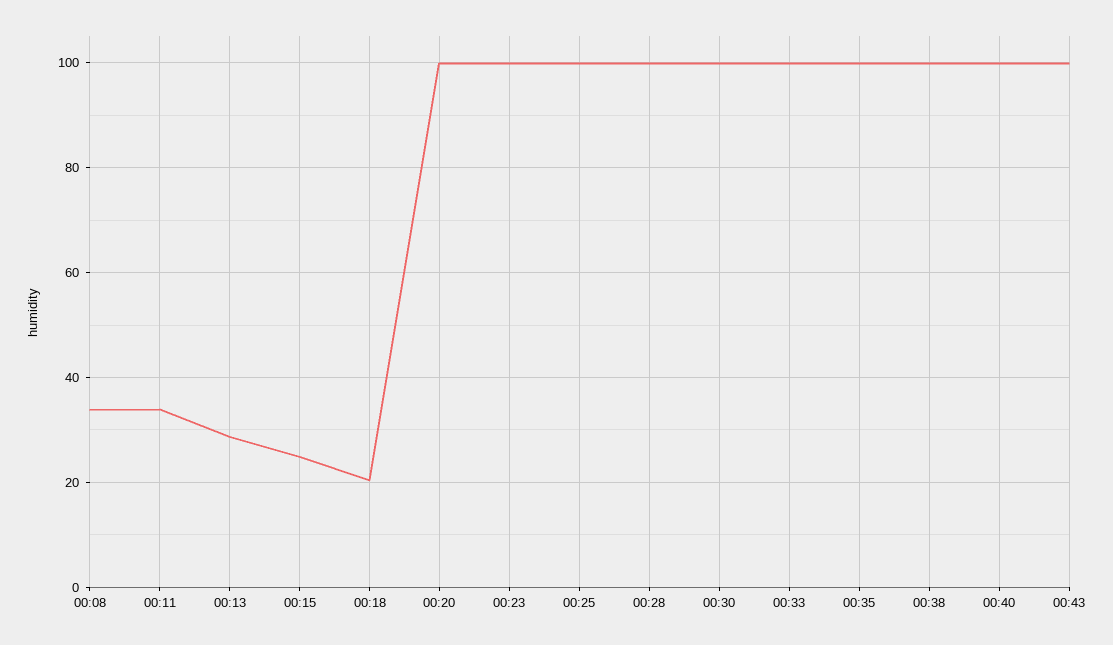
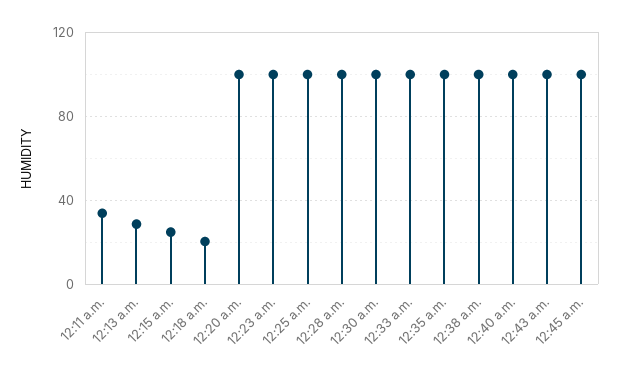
00:08: 34 -> none
12:45 a.m.: none -> 100

